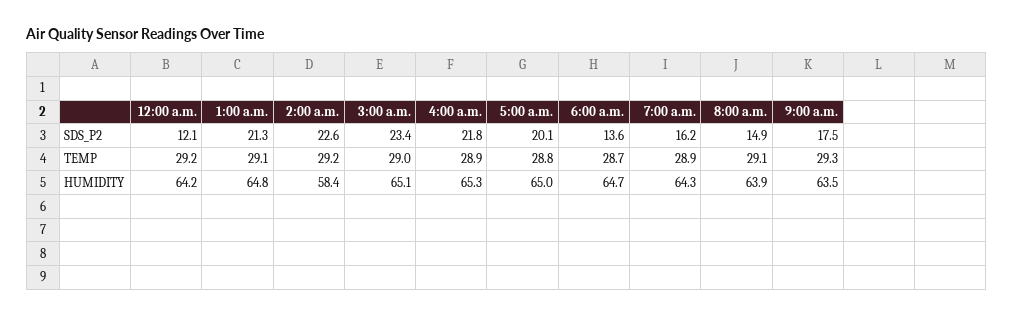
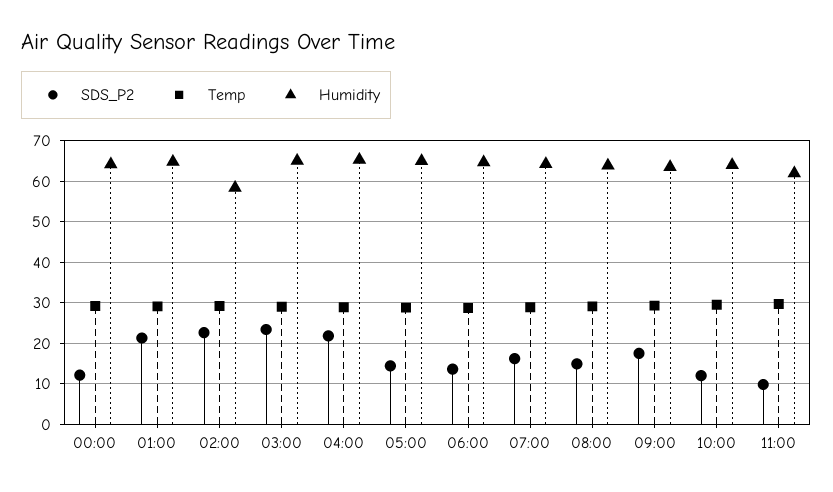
SDS_P2, 5:00 a.m.: 20.1 -> 14
SDS_P2, 10:00: none -> 12
TEMP, 10:00: none -> 30
HUMIDITY, 10:00: none -> 64
SDS_P2, 11:00: none -> 10
TEMP, 11:00: none -> 30
HUMIDITY, 11:00: none -> 62

